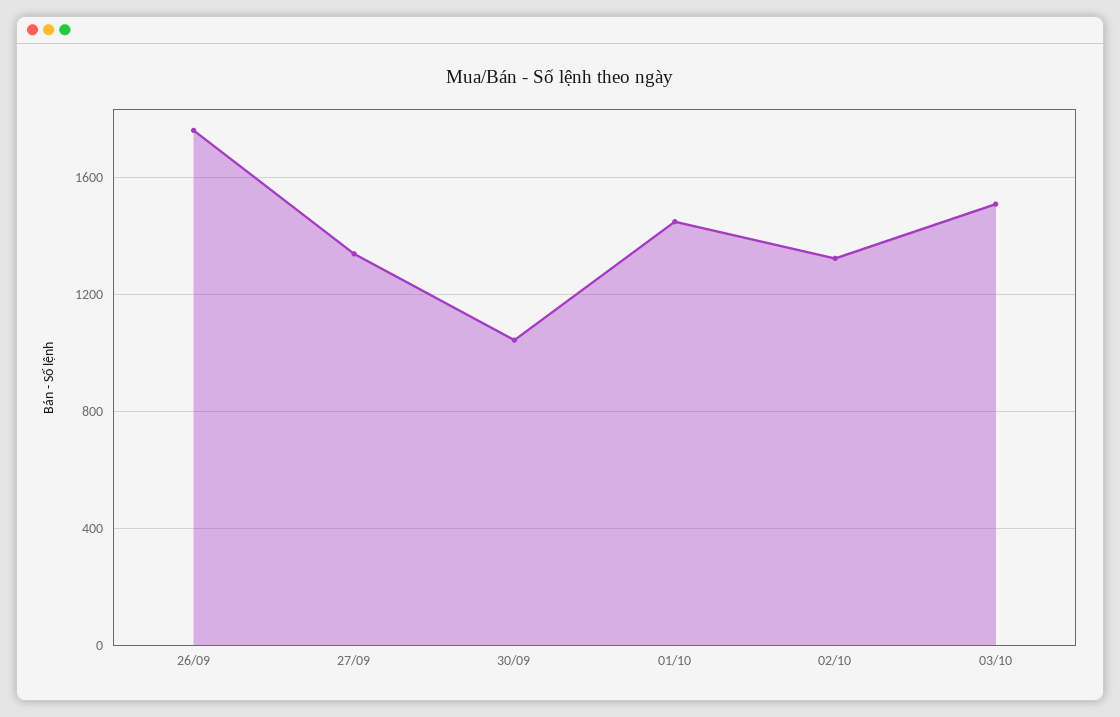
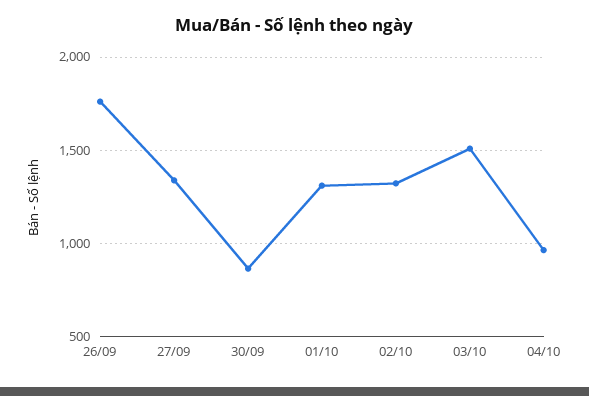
30/09: 1050 -> 850
01/10: 1450 -> 1300
04/10: none -> 950

